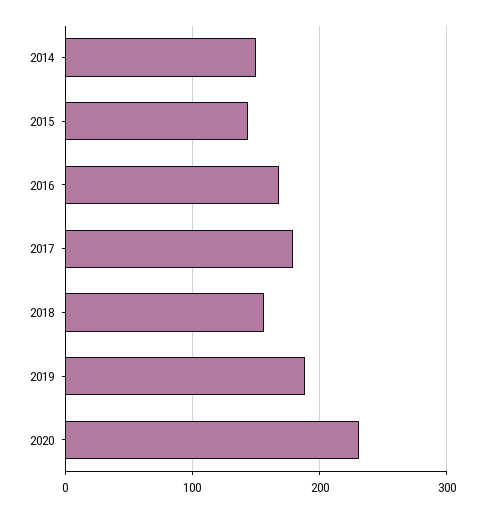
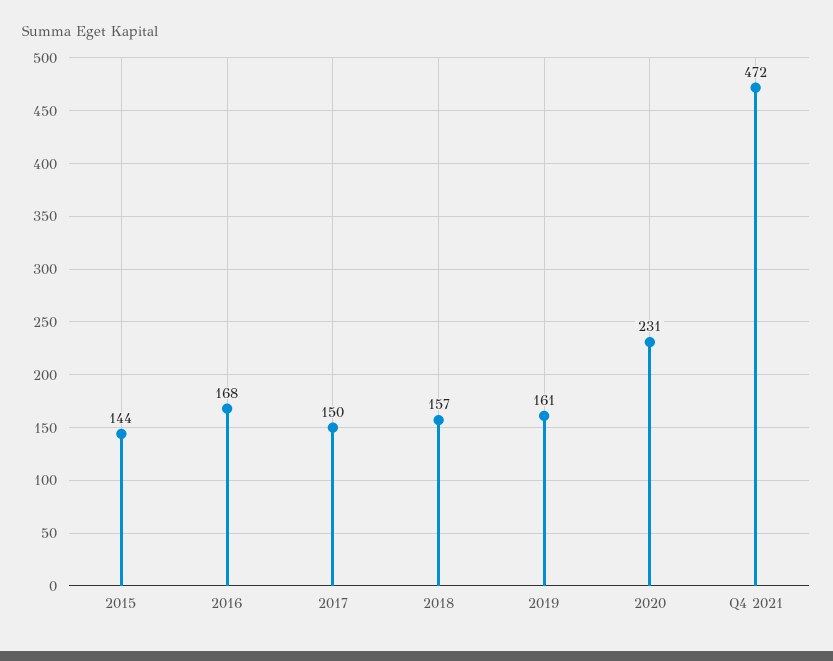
2014: 150 -> none
2017: 180 -> 150
2019: 190 -> 161
Q4 2021: none -> 472

